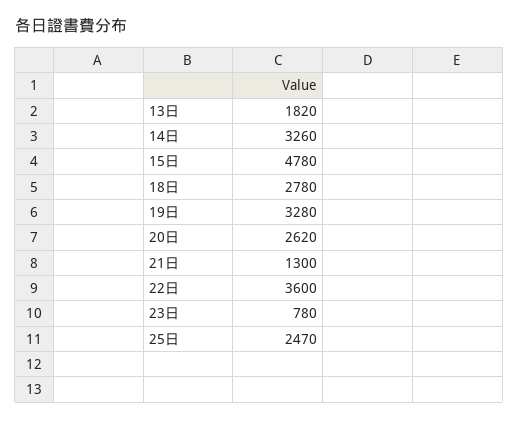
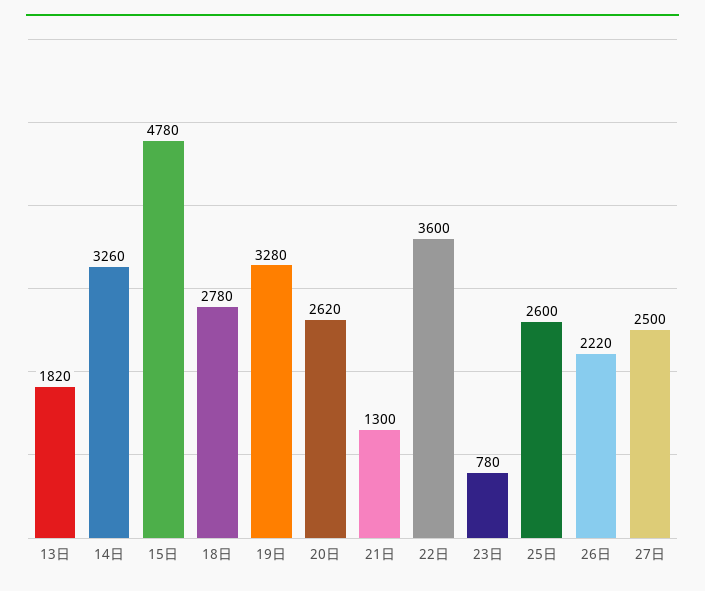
25日: 2470 -> 2600
26日: none -> 2220
27日: none -> 2500

